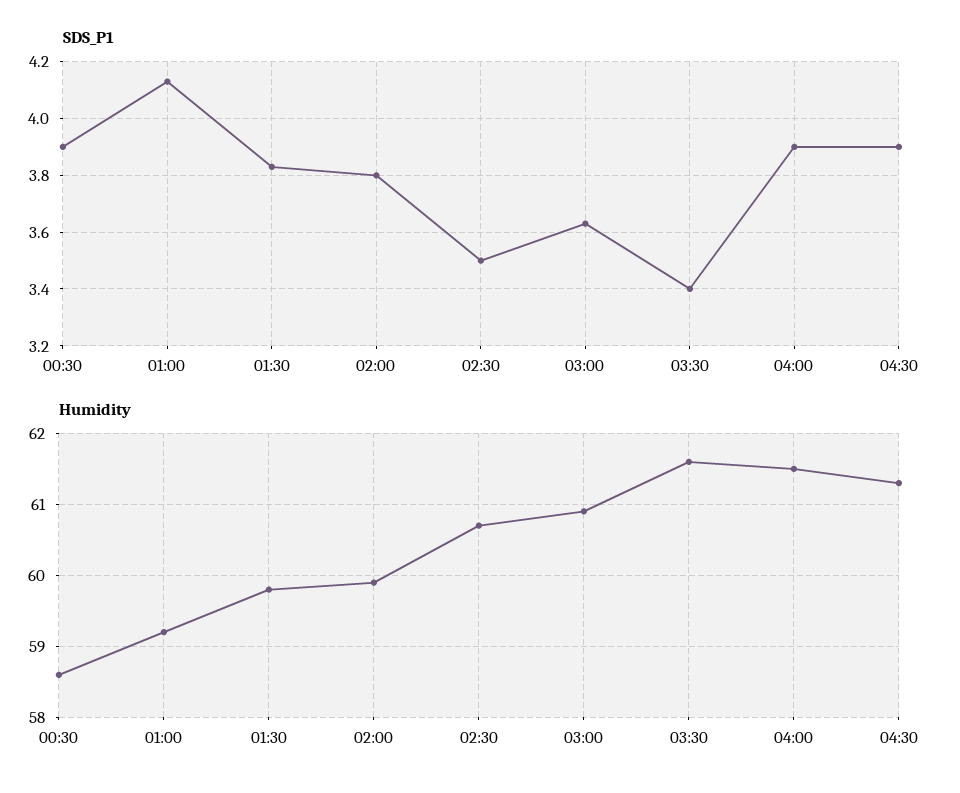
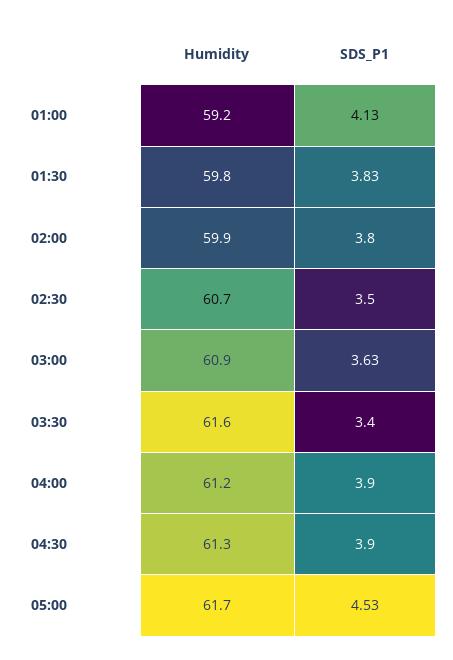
SDS_P1, 00:30: 3.9 -> none
Humidity, 00:30: 58.6 -> none
Humidity, 04:00: 61.5 -> 61.2
Humidity, 05:00: none -> 61.7
SDS_P1, 05:00: none -> 4.53

